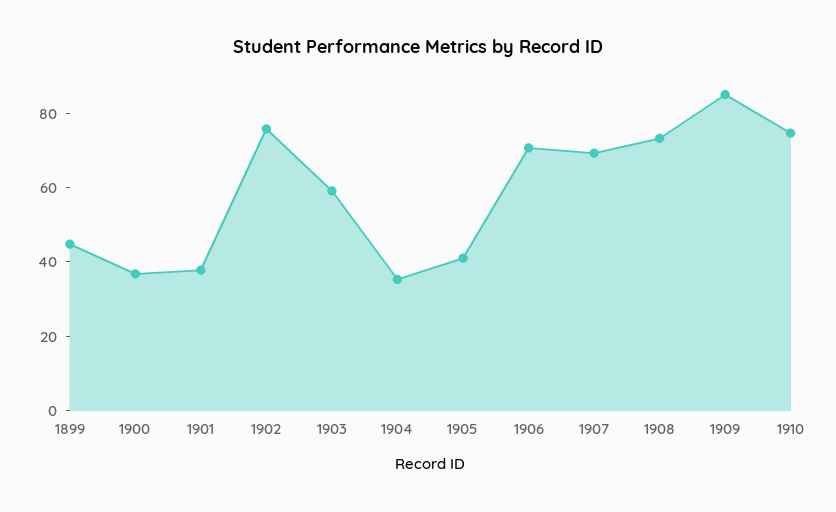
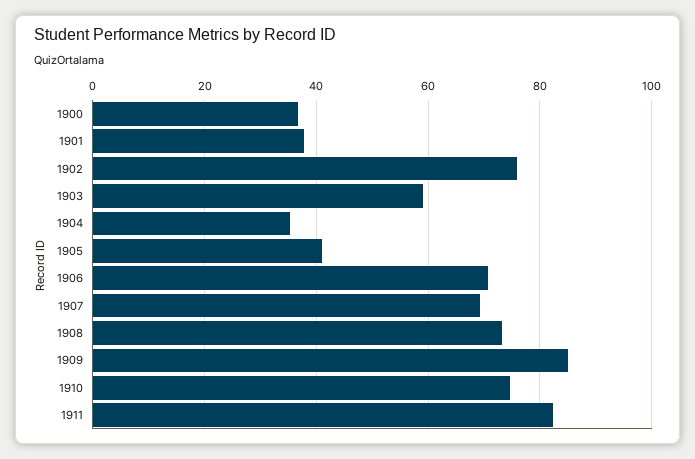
1899: 45 -> none
1911: none -> 82

